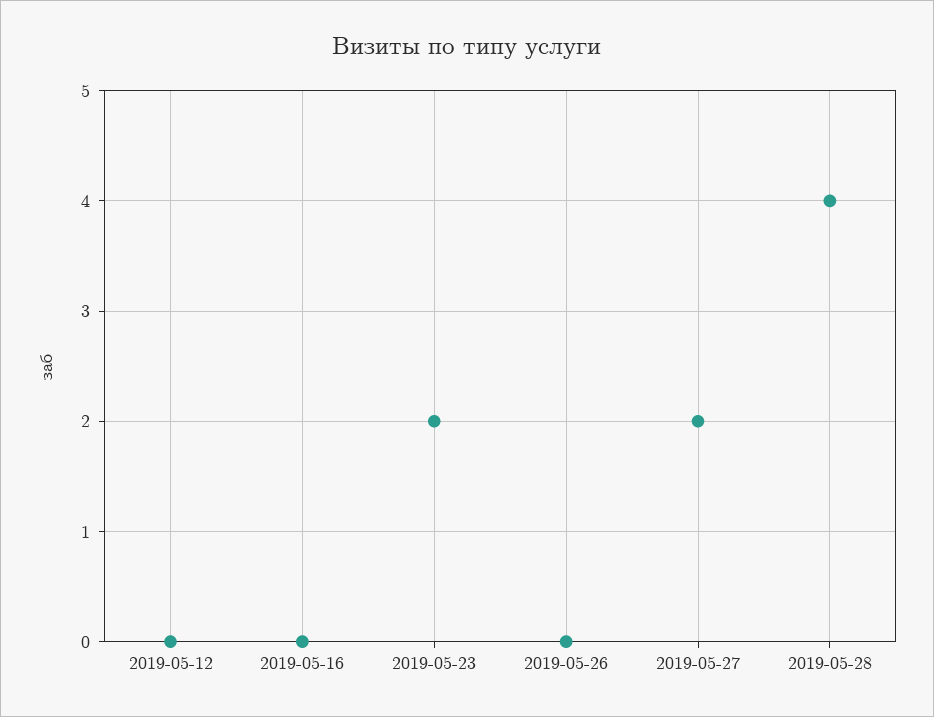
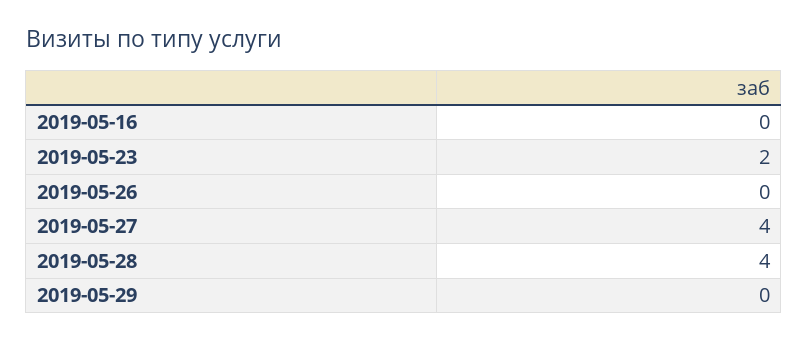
2019-05-12: 0 -> none
2019-05-27: 2 -> 4
2019-05-29: none -> 0

